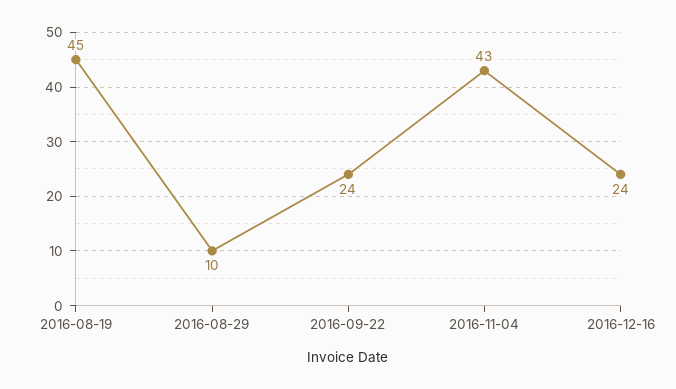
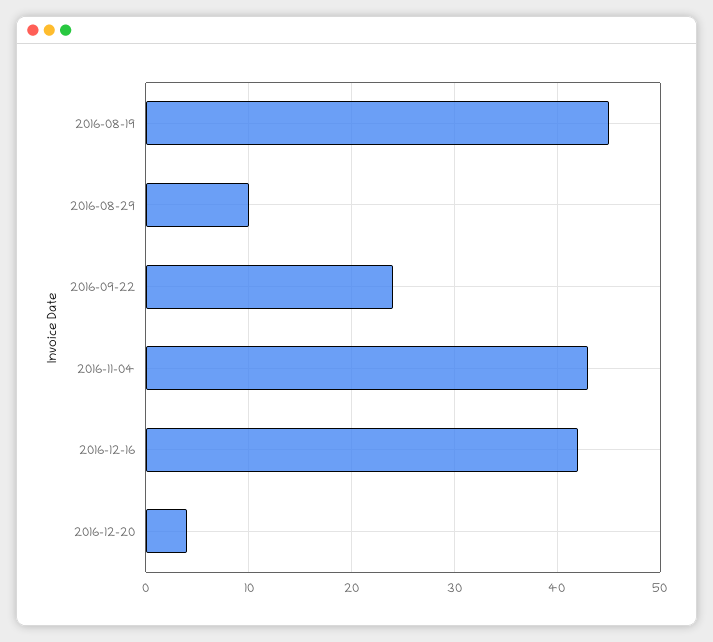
2016-12-16: 24 -> 42
2016-12-20: none -> 4

